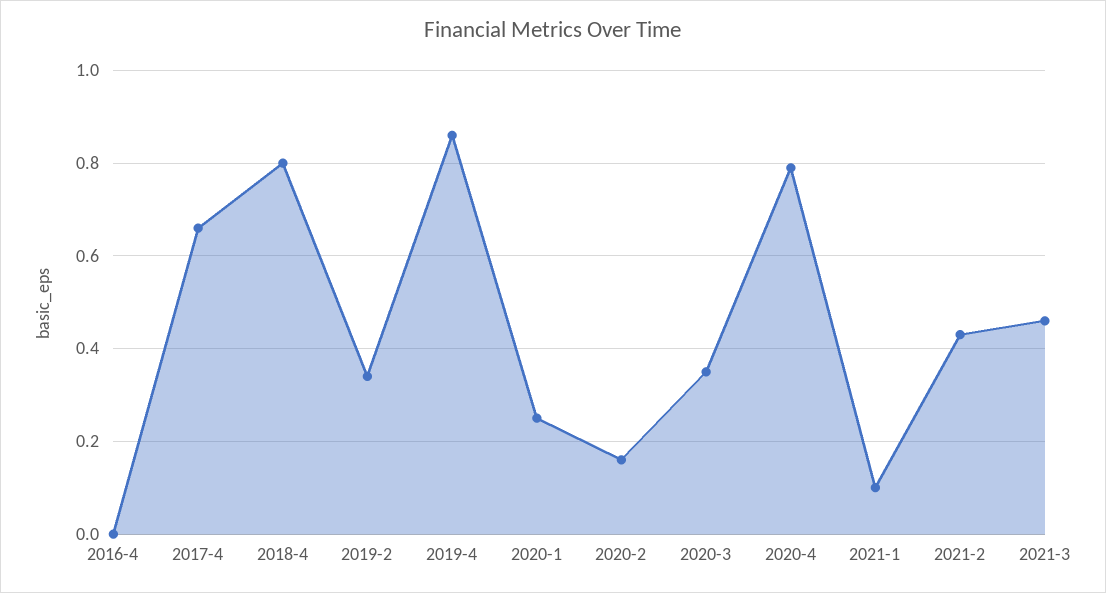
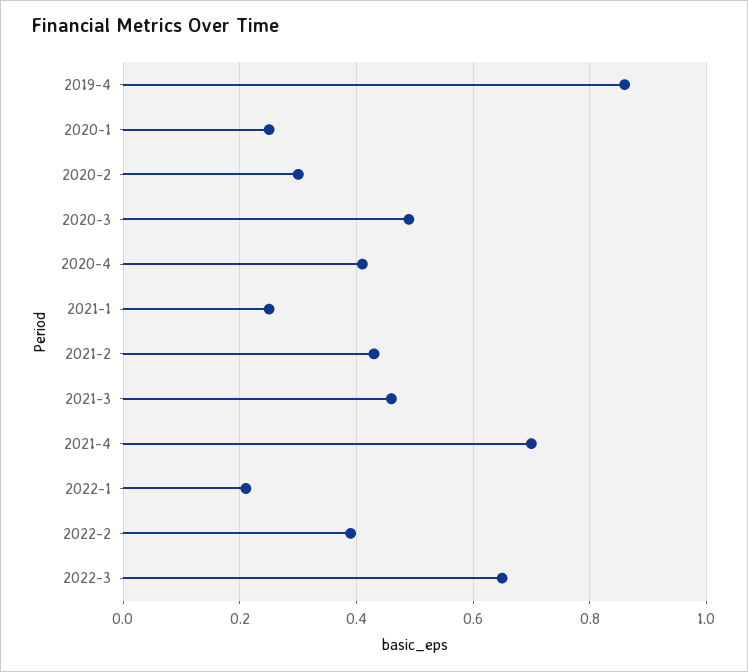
2016-4: 0 -> none
2017-4: 0.65 -> none
2018-4: 0.8 -> none
2019-2: 0.35 -> none
2020-2: 0.15 -> 0.3
2020-3: 0.35 -> 0.5
2020-4: 0.8 -> 0.4
2021-1: 0.1 -> 0.25
2021-4: none -> 0.7
2022-1: none -> 0.2
2022-2: none -> 0.4
2022-3: none -> 0.65

